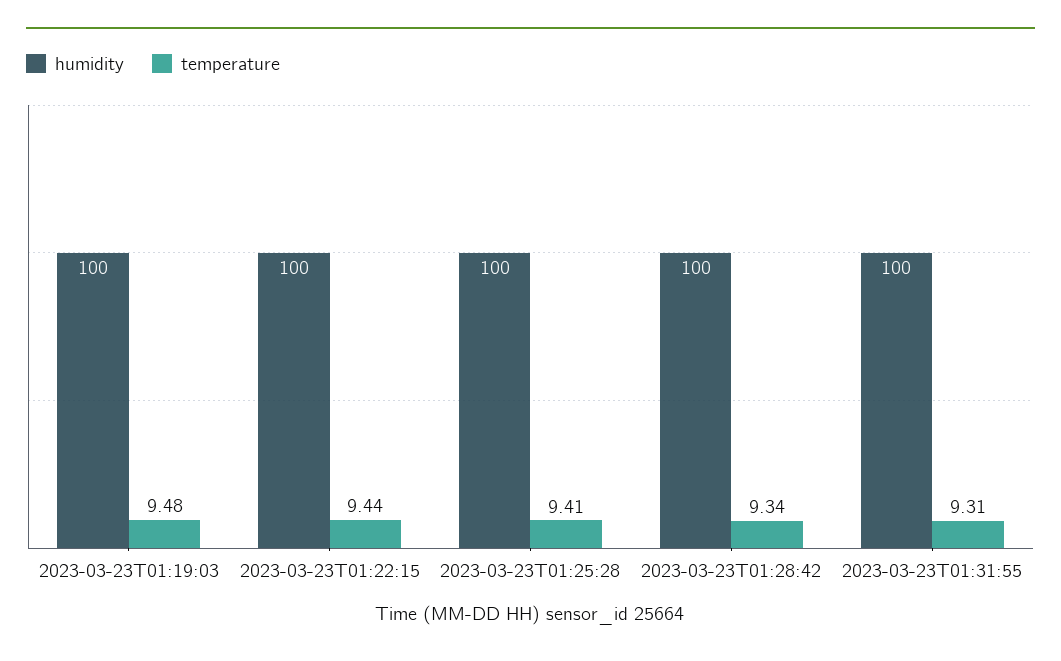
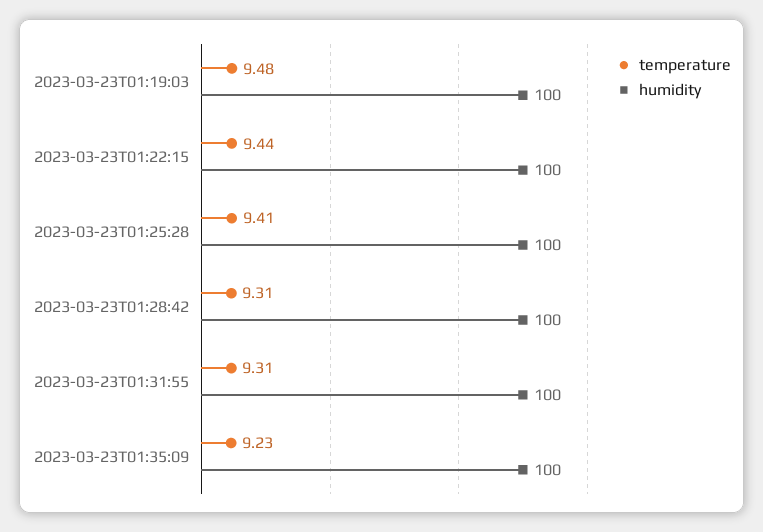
temperature, 2023-03-23T01:28:42: 9.34 -> 9.31
temperature, 2023-03-23T01:35:09: none -> 9.23
humidity, 2023-03-23T01:35:09: none -> 100

